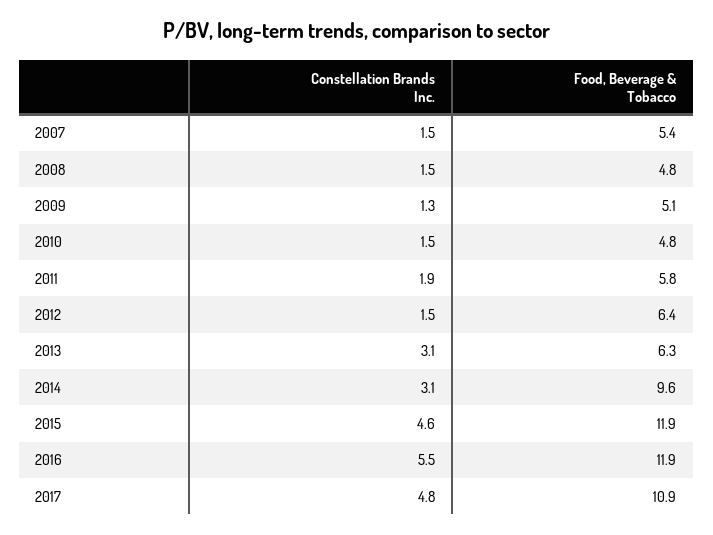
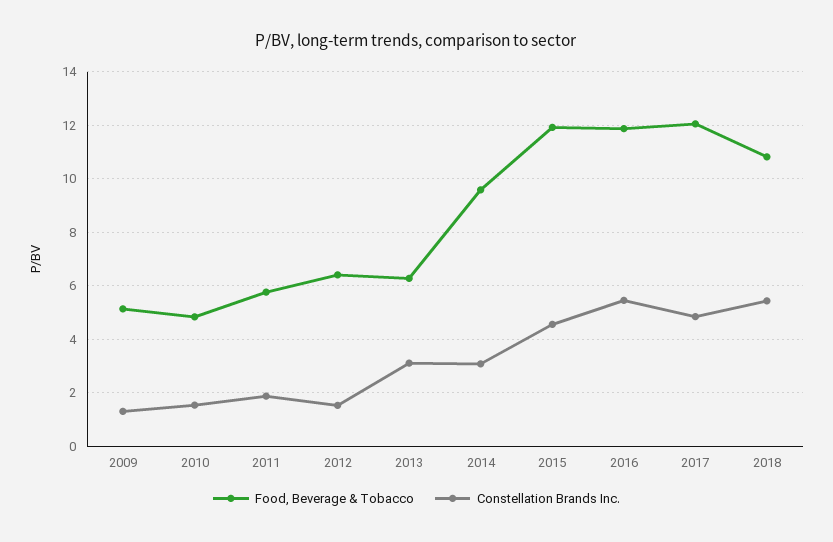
Constellation Brands Inc., 2007: 1.5 -> none
Food, Beverage & Tobacco, 2007: 5.4 -> none
Constellation Brands Inc., 2008: 1.5 -> none
Food, Beverage & Tobacco, 2008: 4.8 -> none
Food, Beverage & Tobacco, 2017: 10.9 -> 12
Food, Beverage & Tobacco, 2018: none -> 10.75
Constellation Brands Inc., 2018: none -> 5.5

